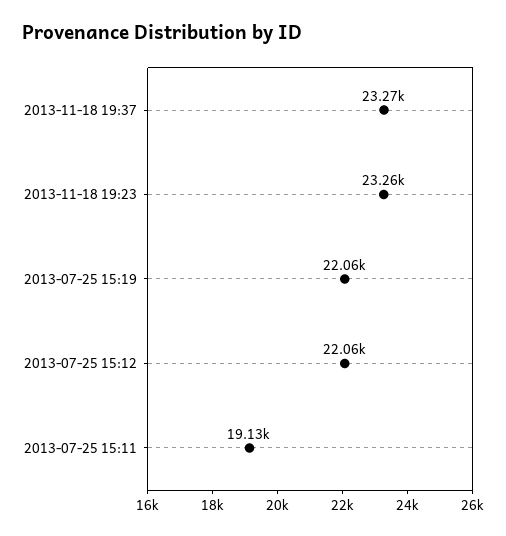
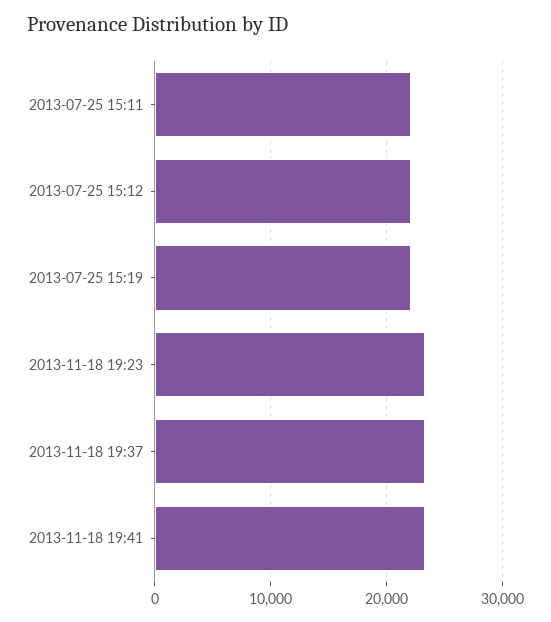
2013-07-25 15:11: 19130 -> 22000
2013-11-18 19:41: none -> 23000

